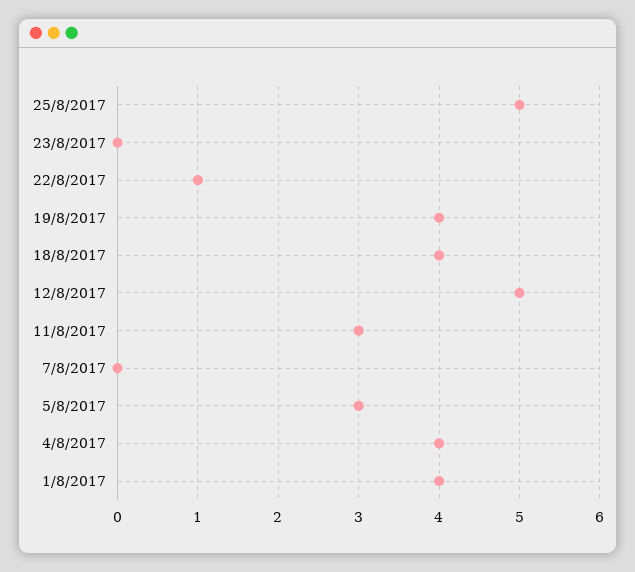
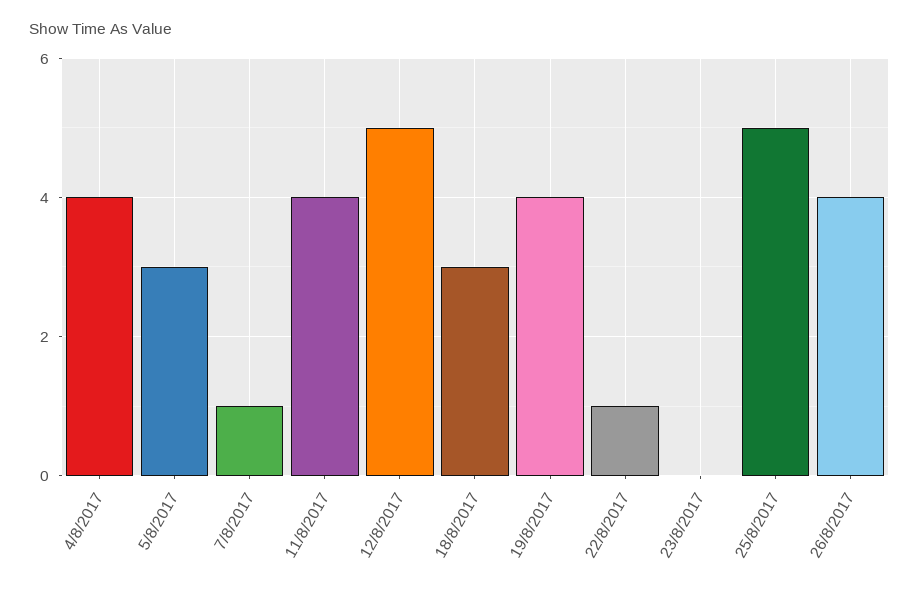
18/8/2017: 4 -> 3
11/8/2017: 3 -> 4
7/8/2017: 0 -> 1
1/8/2017: 4 -> none
26/8/2017: none -> 4

